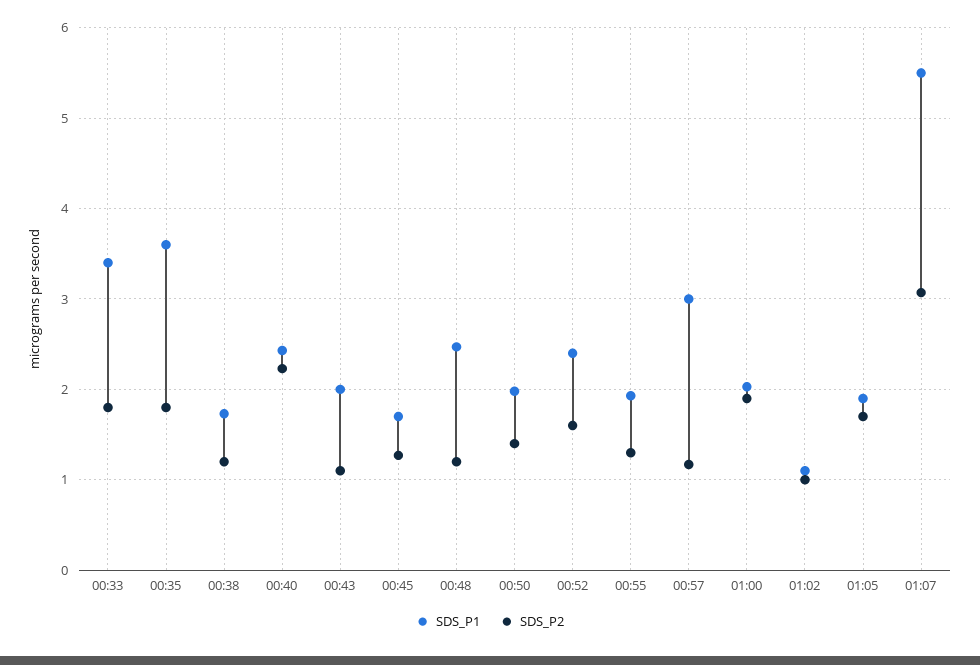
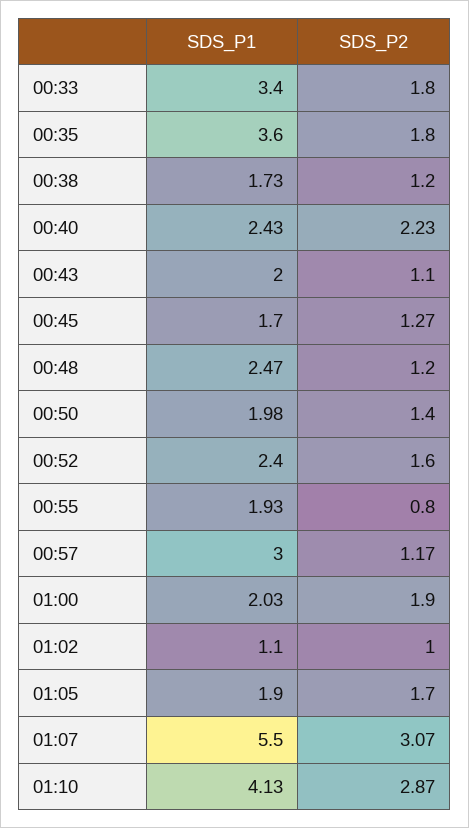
SDS_P2, 00:55: 1.3 -> 0.8
SDS_P1, 01:10: none -> 4.13
SDS_P2, 01:10: none -> 2.87

